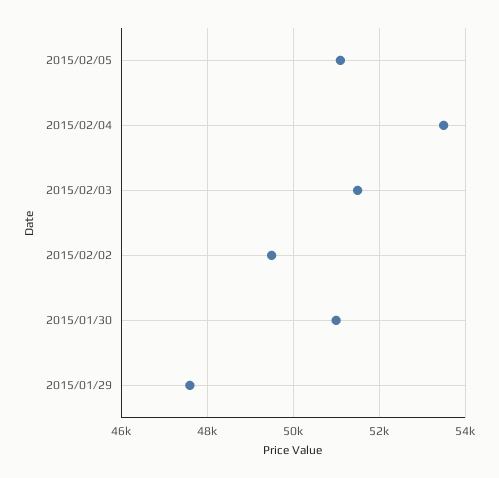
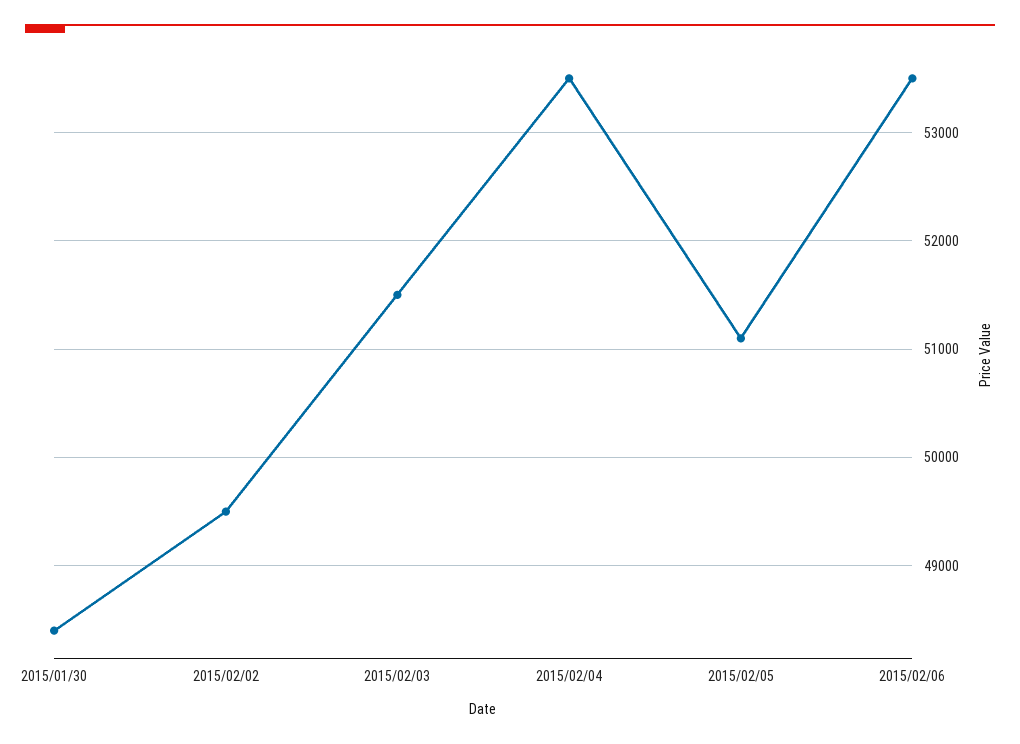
2015/01/30: 51000 -> 48400
2015/01/29: 47600 -> none
2015/02/06: none -> 53500

